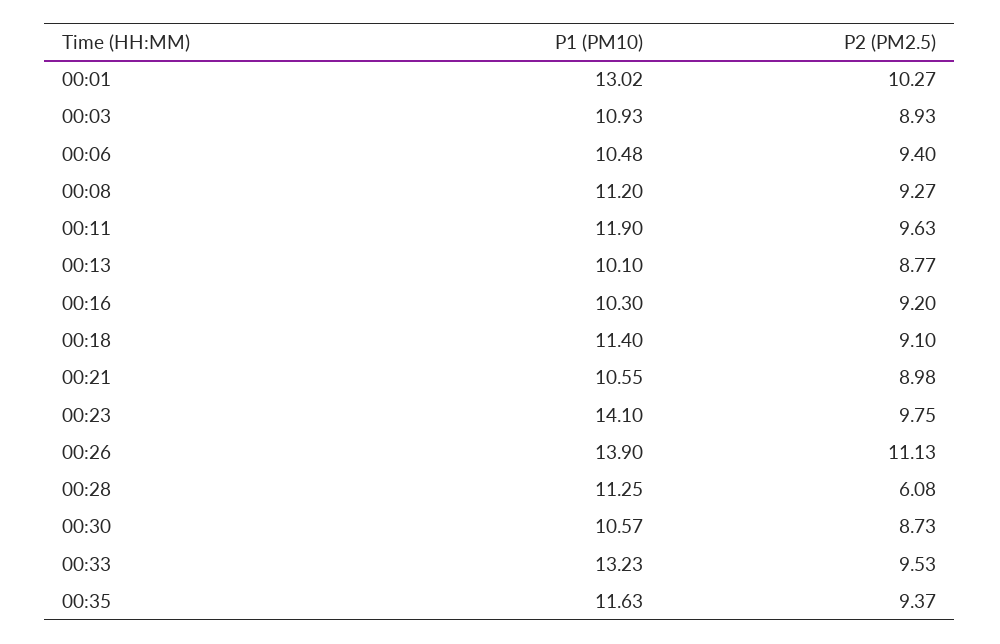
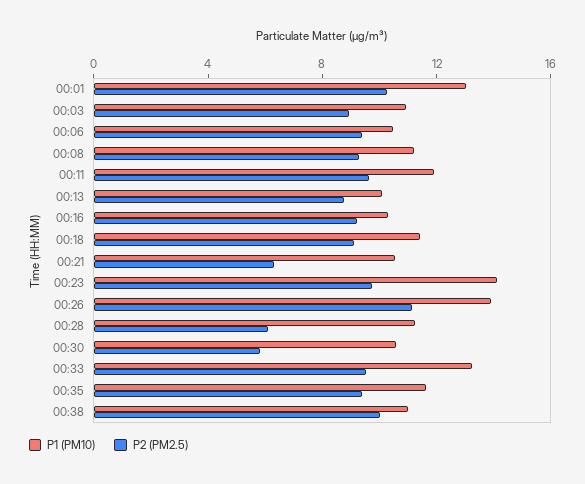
P2 (PM2.5), 00:21: 8.98 -> 6
P2 (PM2.5), 00:30: 8.73 -> 6
P1 (PM10), 00:38: none -> 11
P2 (PM2.5), 00:38: none -> 10

